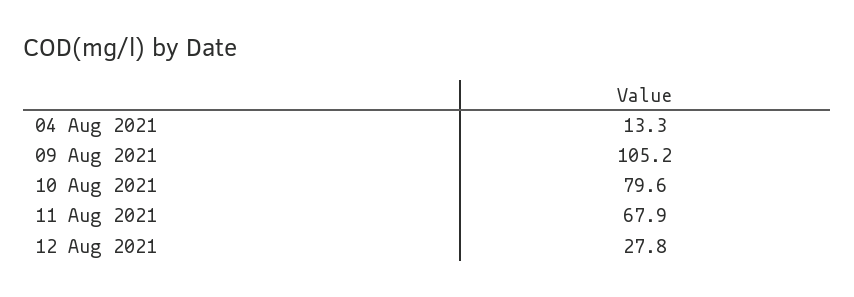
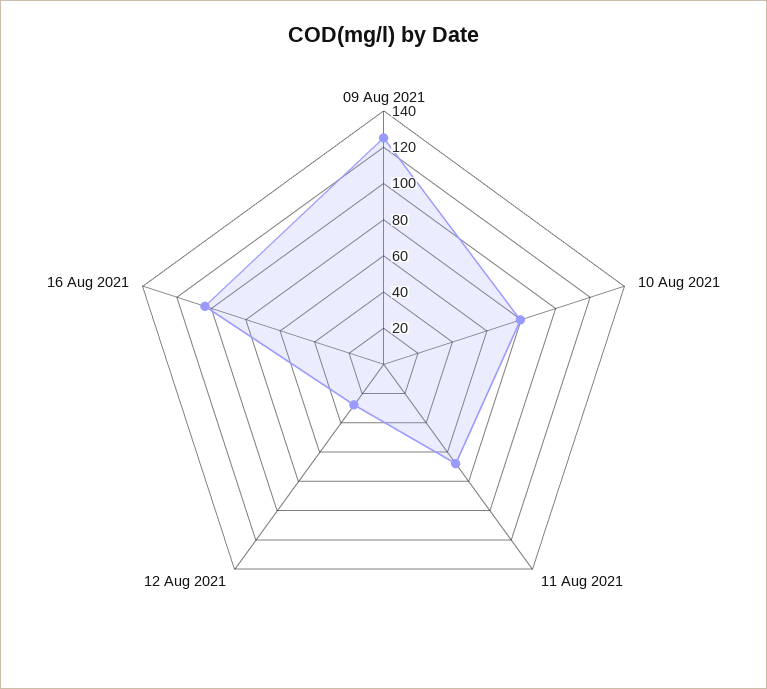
04 Aug 2021: 13.3 -> none
09 Aug 2021: 105.2 -> 125
16 Aug 2021: none -> 105

